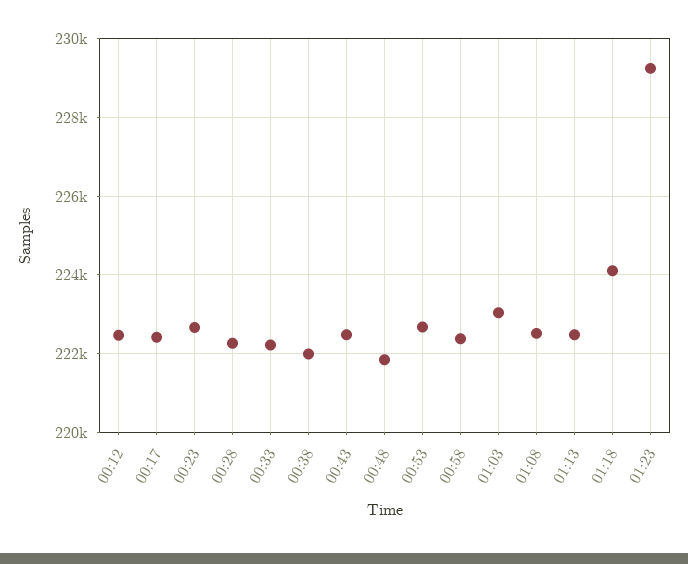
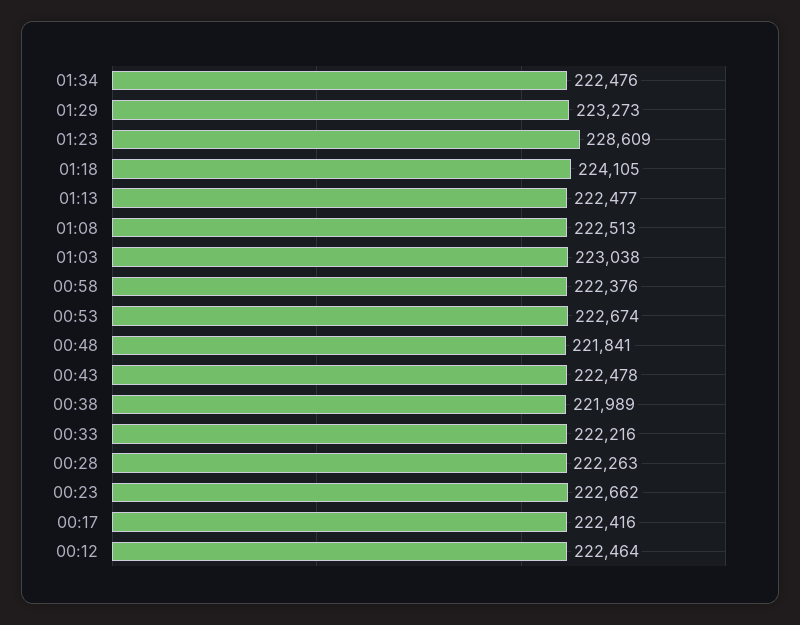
01:23: 229200 -> 228609
01:34: none -> 222476
01:29: none -> 223273

